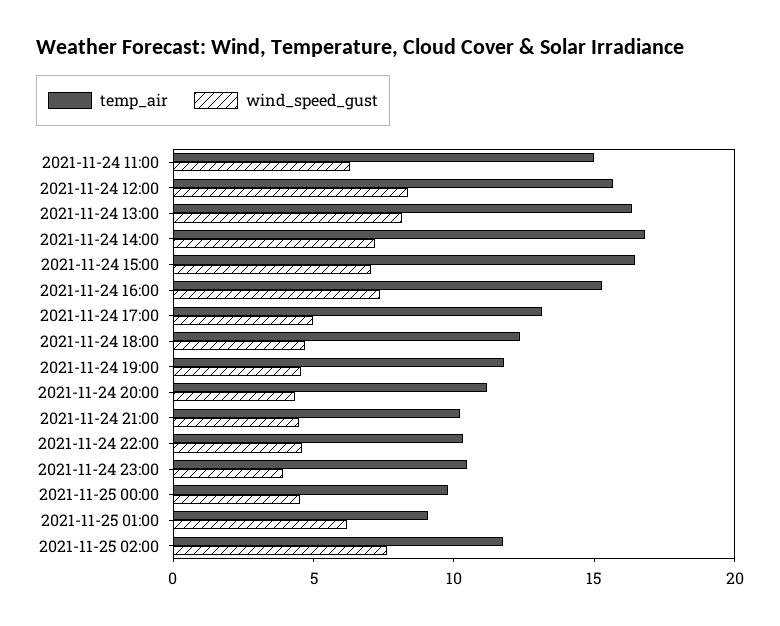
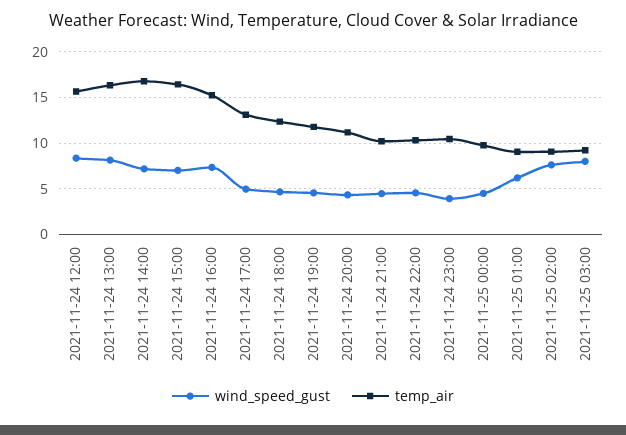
temp_air, 2021-11-24 11:00: 15 -> none
wind_speed_gust, 2021-11-24 11:00: 6 -> none
temp_air, 2021-11-25 02:00: 12 -> 9
wind_speed_gust, 2021-11-25 03:00: none -> 8
temp_air, 2021-11-25 03:00: none -> 9

